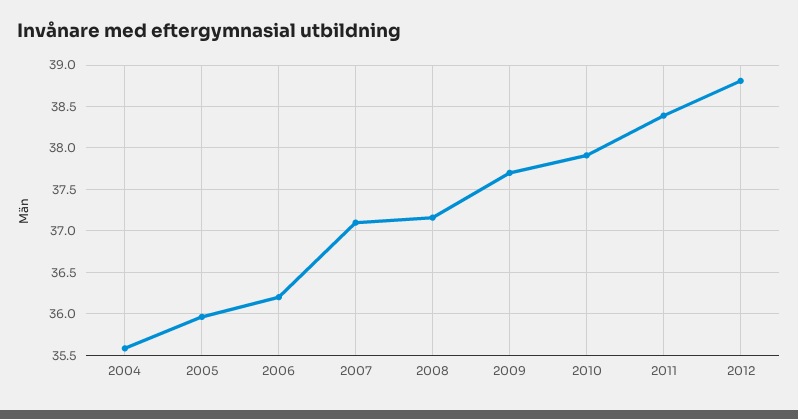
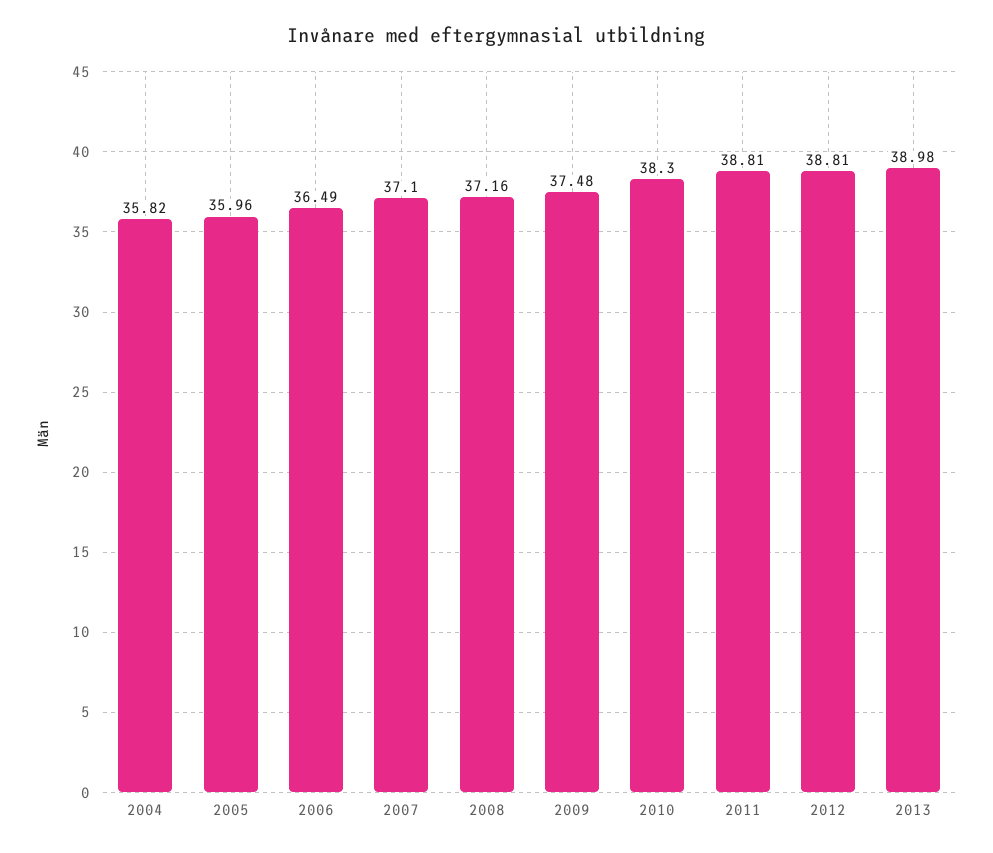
2004: 35.6 -> 35.82
2006: 36.2 -> 36.49
2009: 37.7 -> 37.48
2010: 37.9 -> 38.3
2011: 38.4 -> 38.81
2013: none -> 38.98

